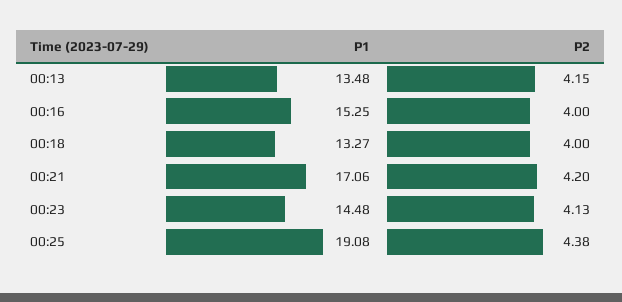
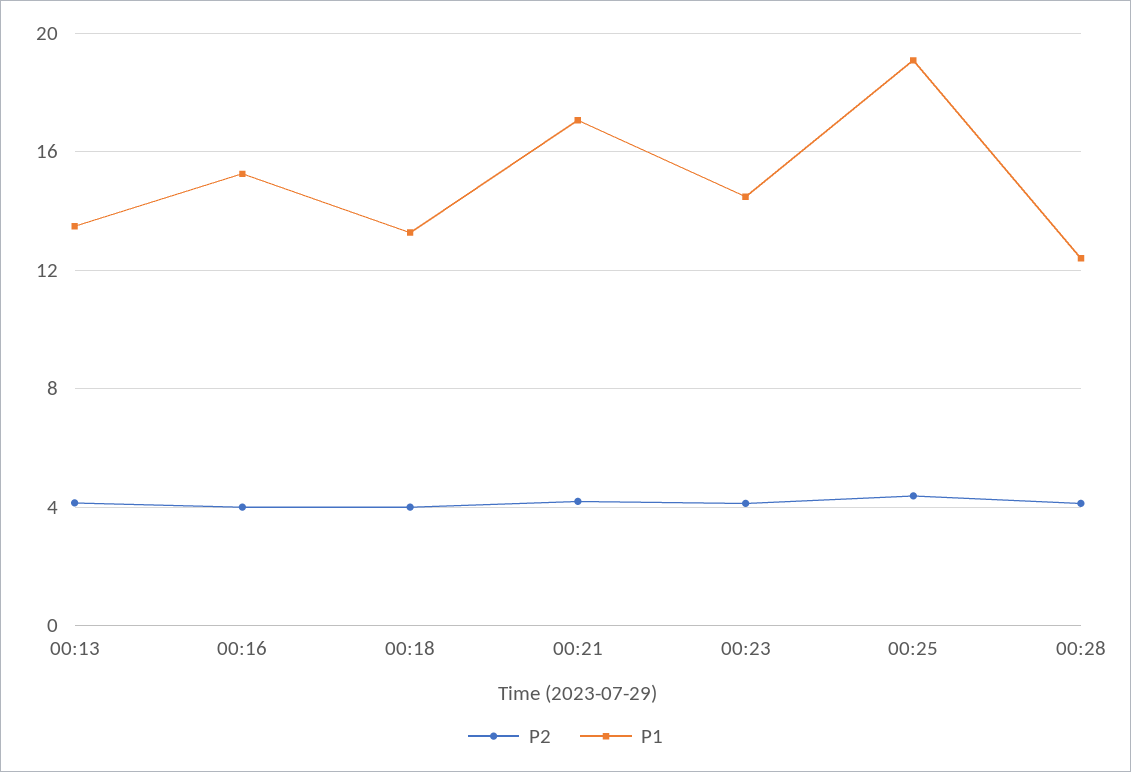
P2, 00:28: none -> 4
P1, 00:28: none -> 12.5

